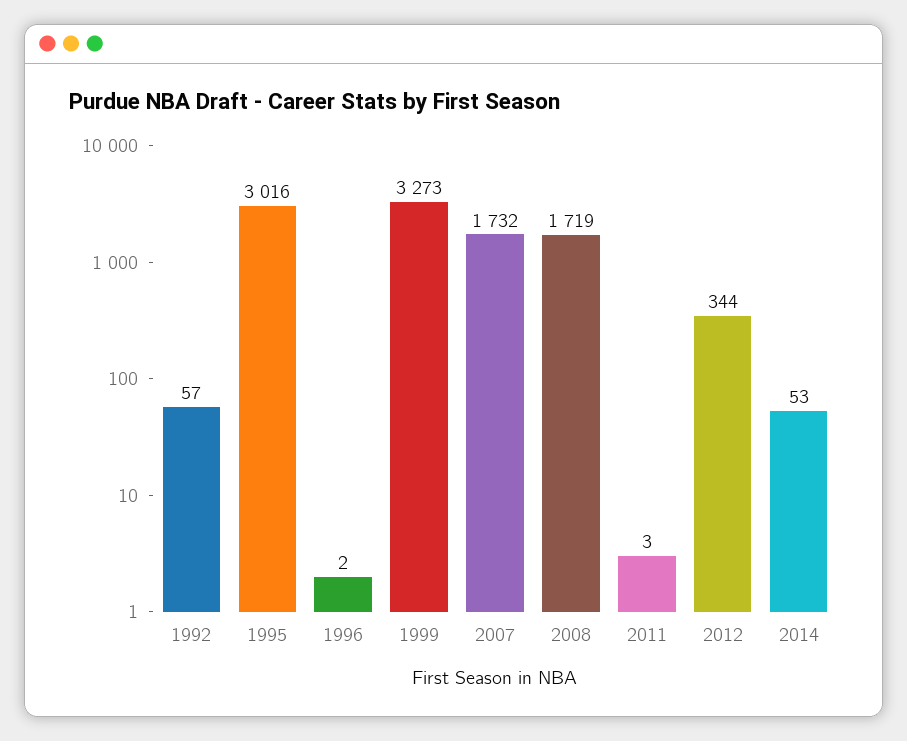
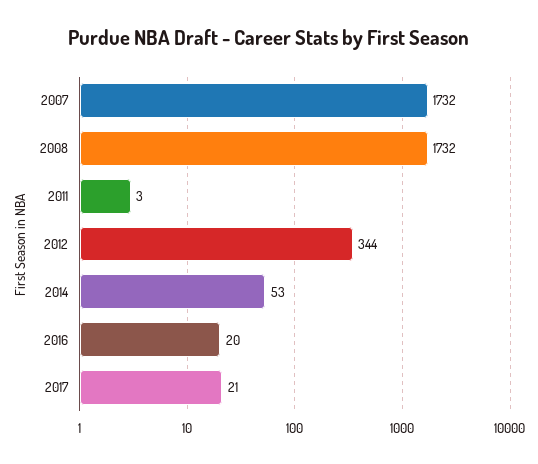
1992: 57 -> none
1995: 3016 -> none
1996: 2 -> none
1999: 3273 -> none
2008: 1719 -> 1732
2016: none -> 20
2017: none -> 21

